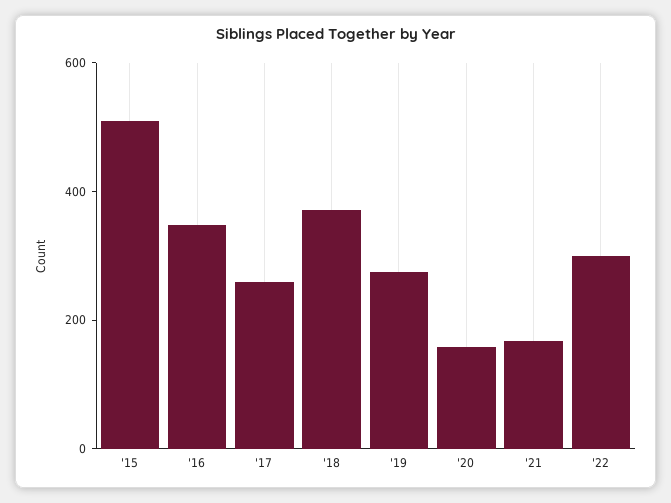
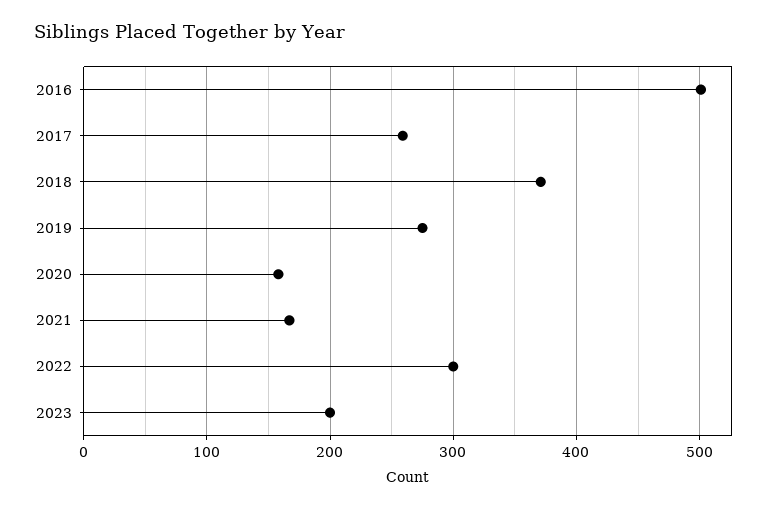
'15: 500 -> none
'16: 350 -> 500
2023: none -> 200

